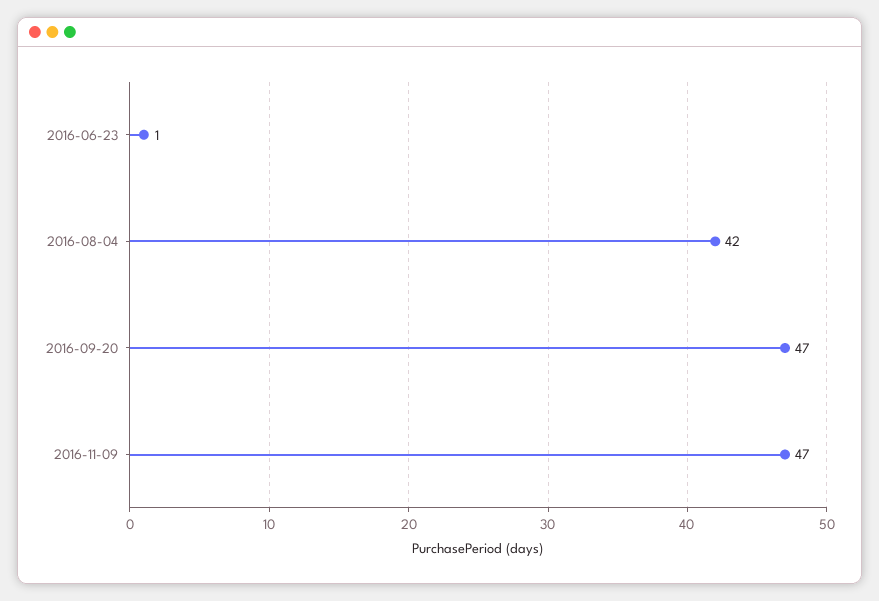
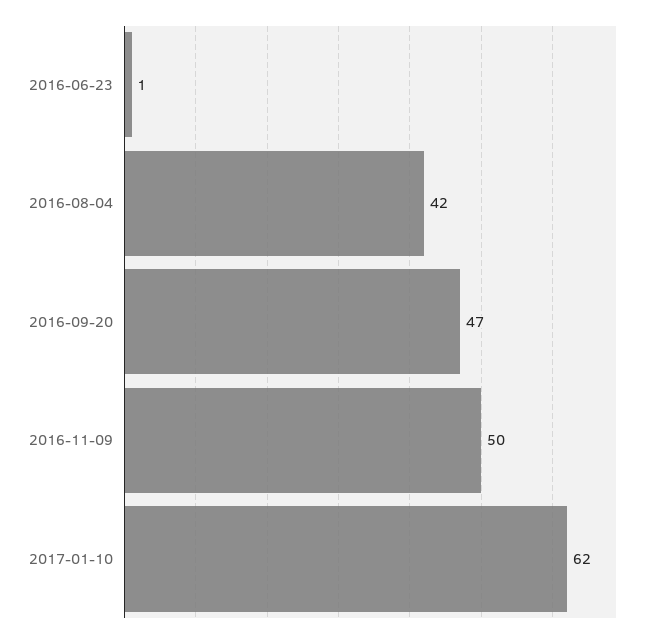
2016-11-09: 47 -> 50
2017-01-10: none -> 62

